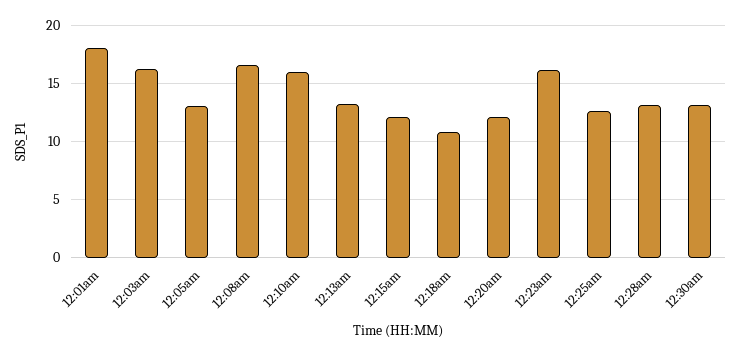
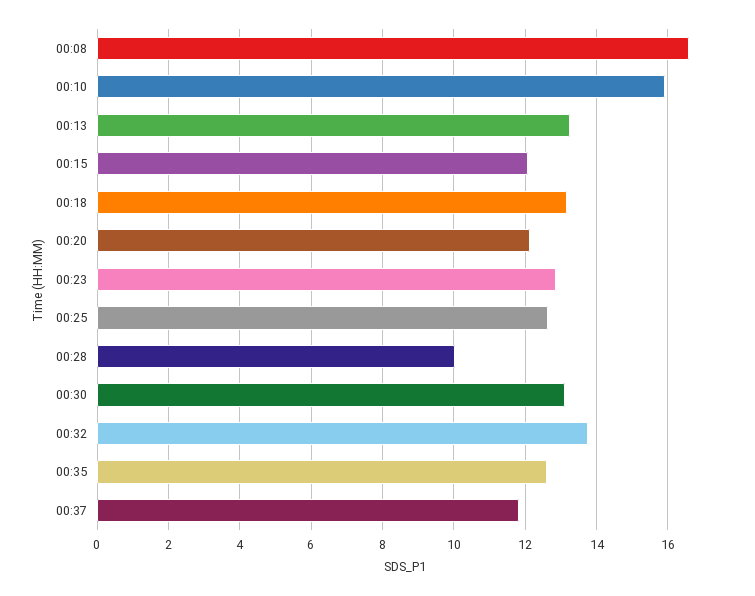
12:01am: 18 -> none
12:03am: 16 -> none
12:05am: 13 -> none
12:18am: 11 -> 13.2
12:23am: 16 -> 12.8
12:28am: 13 -> 10
00:32: none -> 13.8
00:35: none -> 12.6
00:37: none -> 11.8

